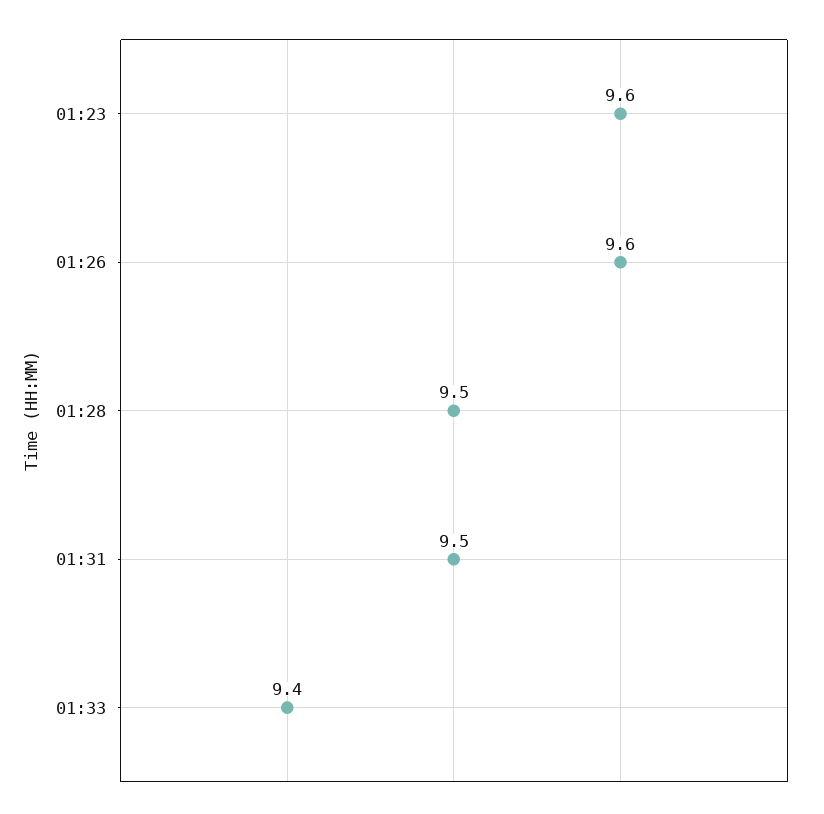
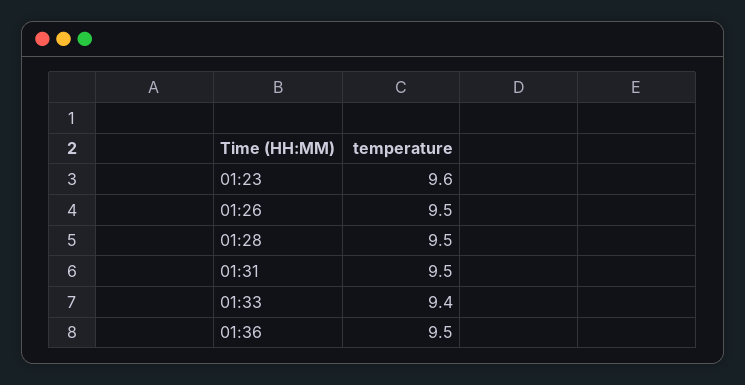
01:26: 9.6 -> 9.5
01:36: none -> 9.5

